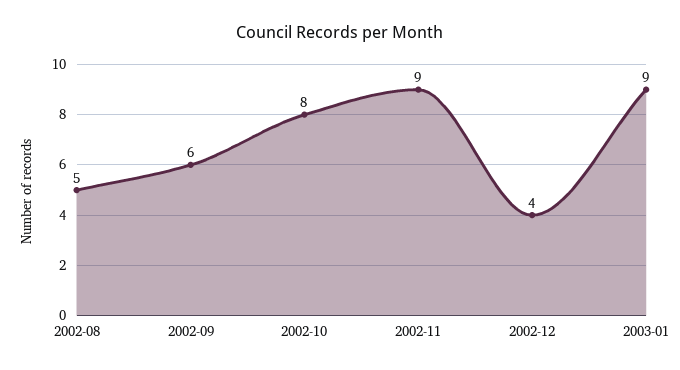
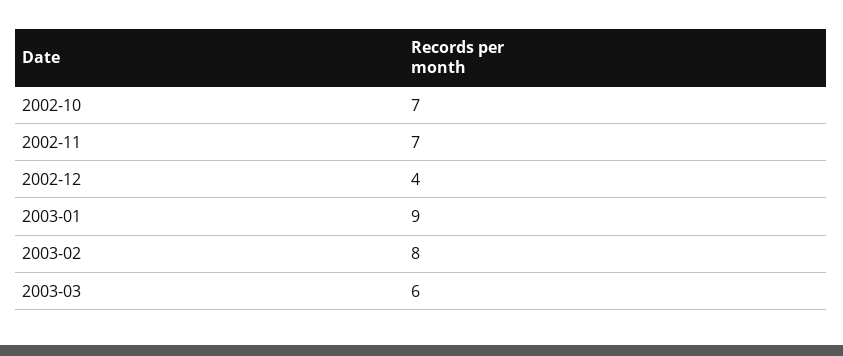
2002-08: 5 -> none
2002-09: 6 -> none
2002-10: 8 -> 7
2002-11: 9 -> 7
2003-02: none -> 8
2003-03: none -> 6

